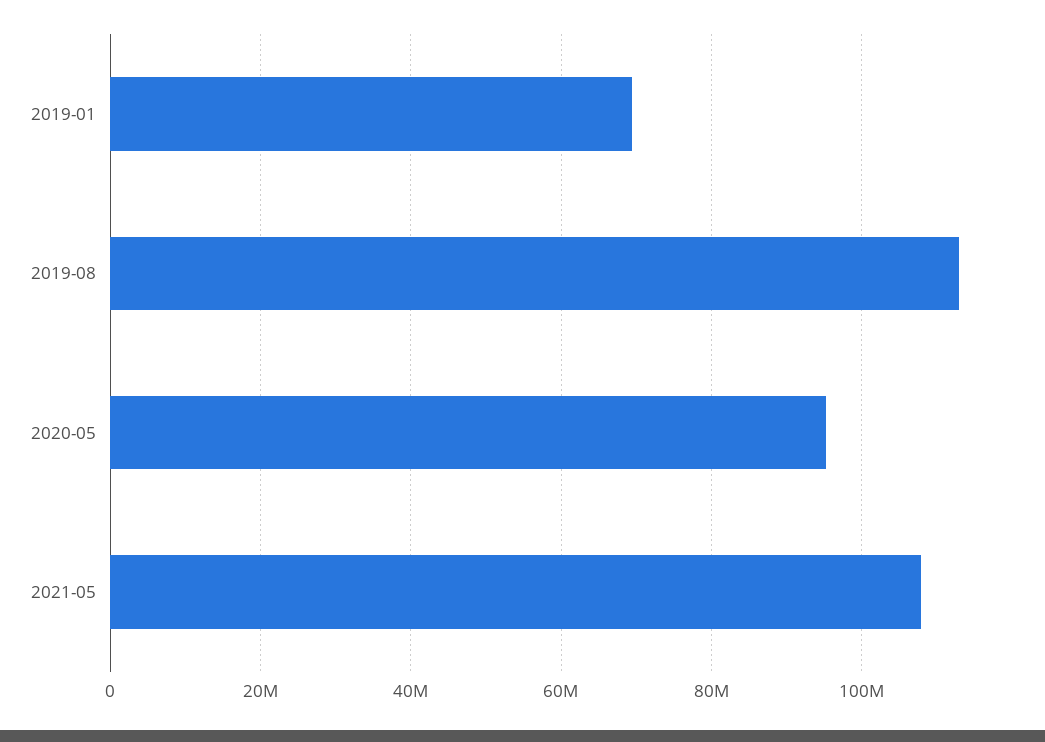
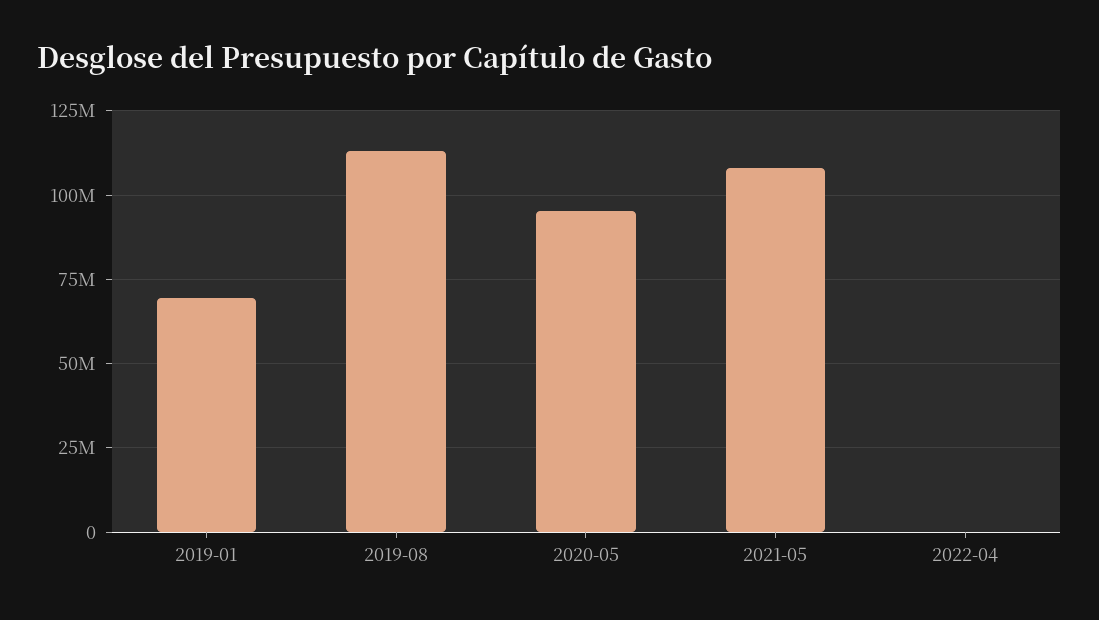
2022-04: none -> 0

